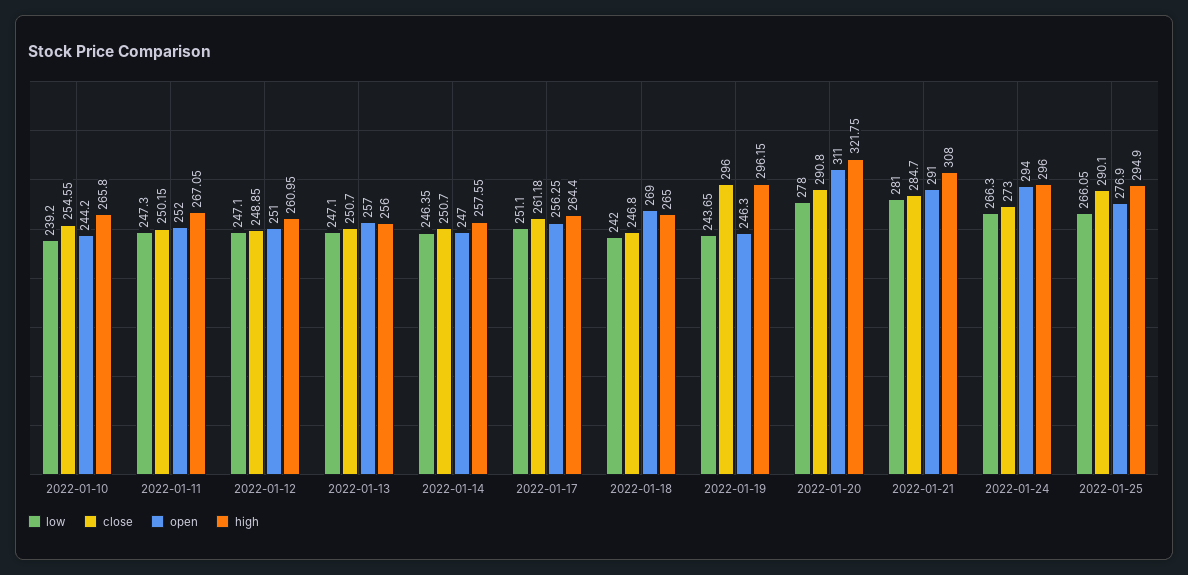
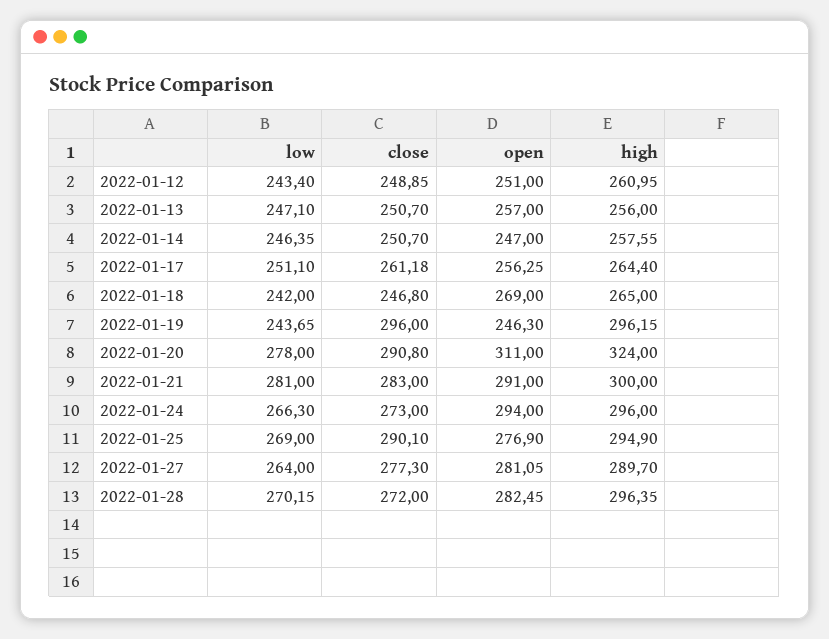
low, 2022-01-10: 239.2 -> none
close, 2022-01-10: 254.55 -> none
open, 2022-01-10: 244.2 -> none
high, 2022-01-10: 265.8 -> none
low, 2022-01-11: 247.3 -> none
close, 2022-01-11: 250.15 -> none
open, 2022-01-11: 252 -> none
high, 2022-01-11: 267.05 -> none
low, 2022-01-12: 247.1 -> 243.4
high, 2022-01-20: 321.75 -> 324
close, 2022-01-21: 284.7 -> 283
high, 2022-01-21: 308 -> 300
low, 2022-01-25: 266.05 -> 269
low, 2022-01-27: none -> 264
close, 2022-01-27: none -> 277.3
open, 2022-01-27: none -> 281.05
high, 2022-01-27: none -> 289.7
low, 2022-01-28: none -> 270.15
close, 2022-01-28: none -> 272
open, 2022-01-28: none -> 282.45
high, 2022-01-28: none -> 296.35

